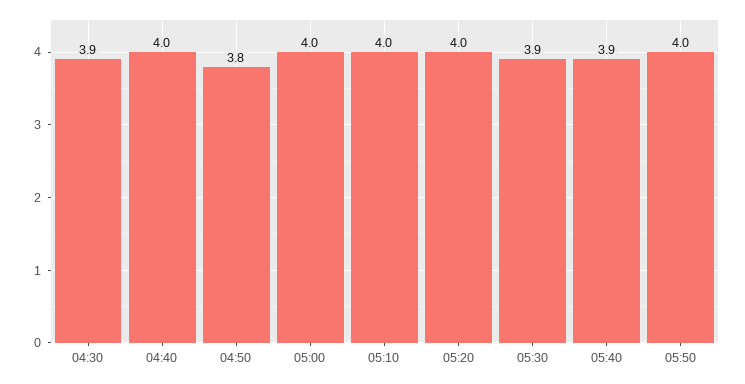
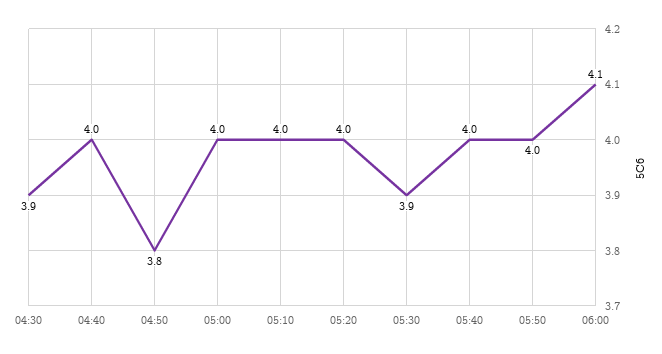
05:40: 3.9 -> 4
06:00: none -> 4.1

